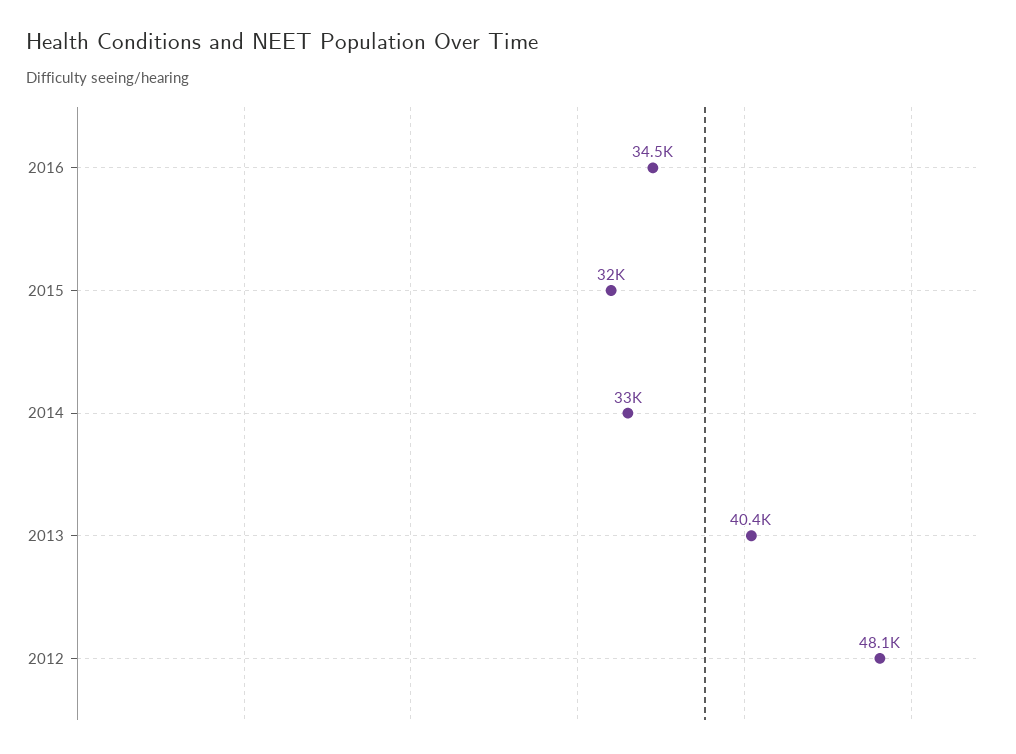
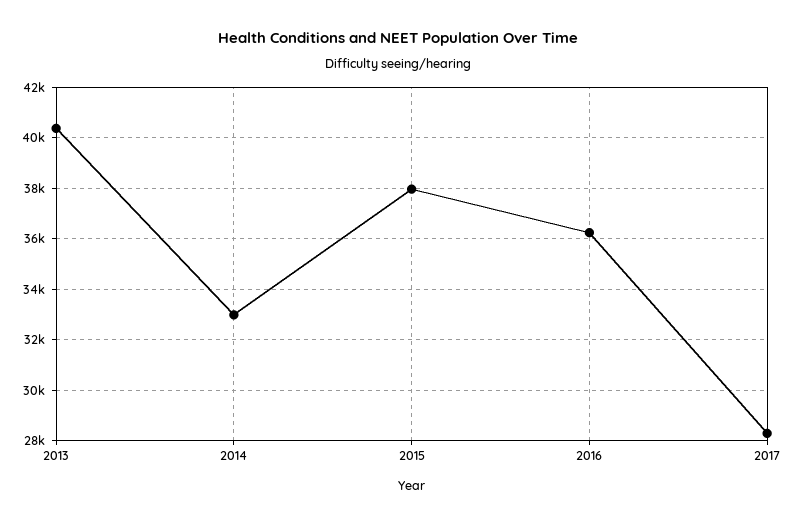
2016: 34500 -> 36250
2015: 32000 -> 38000
2012: 48100 -> none
2017: none -> 28250

